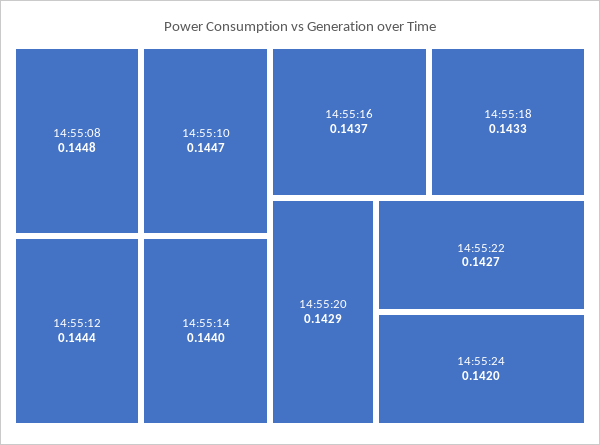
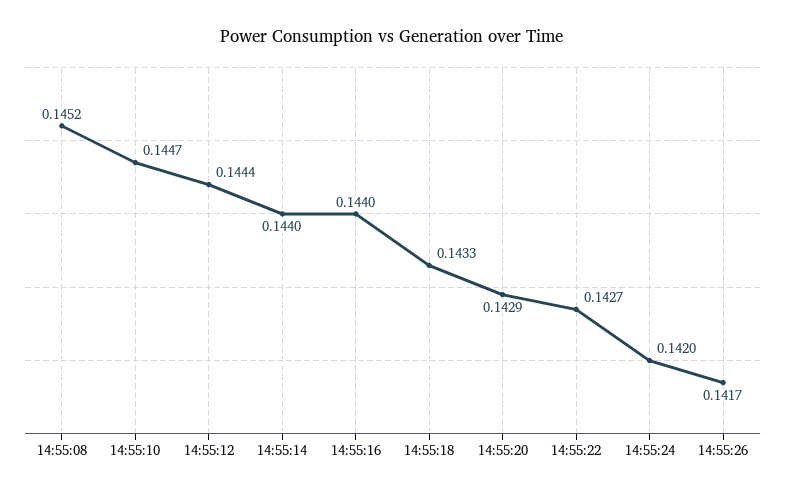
14:55:08: 0.1448 -> 0.1452
14:55:16: 0.1437 -> 0.144
14:55:26: none -> 0.1417

